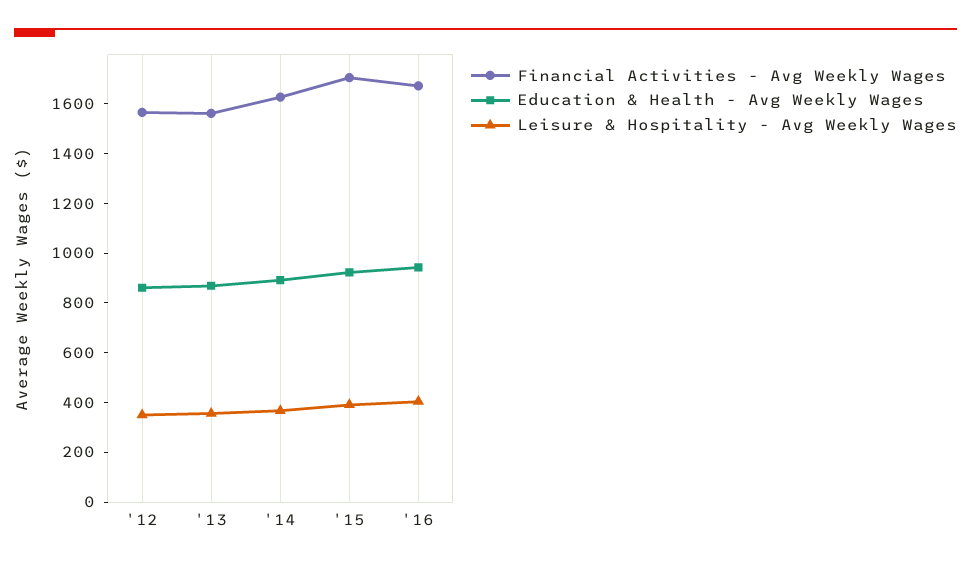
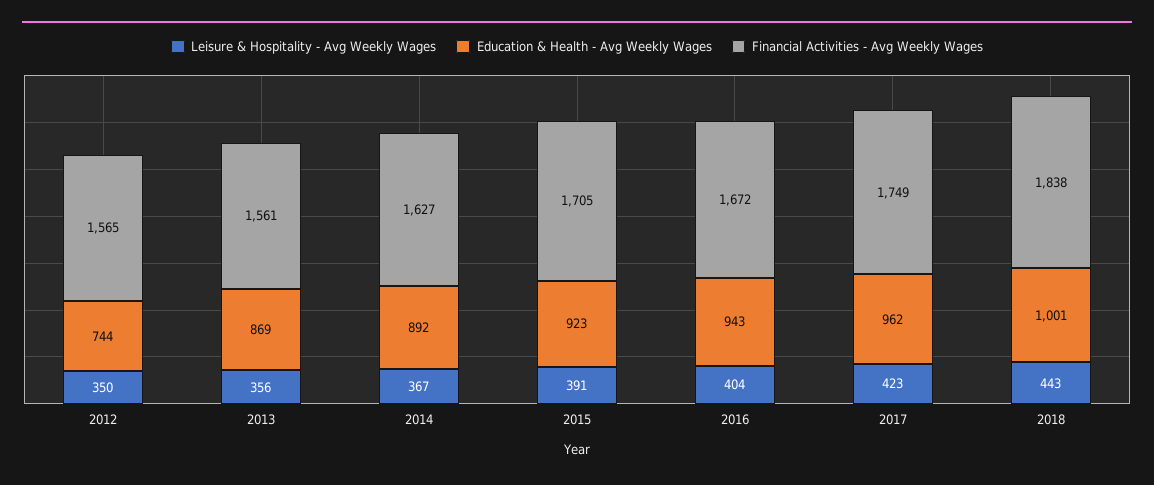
Education & Health - Avg Weekly Wages, '12: 850 -> 744
Leisure & Hospitality - Avg Weekly Wages, 2017: none -> 423
Education & Health - Avg Weekly Wages, 2017: none -> 962
Financial Activities - Avg Weekly Wages, 2017: none -> 1749
Leisure & Hospitality - Avg Weekly Wages, 2018: none -> 443
Education & Health - Avg Weekly Wages, 2018: none -> 1001
Financial Activities - Avg Weekly Wages, 2018: none -> 1838

